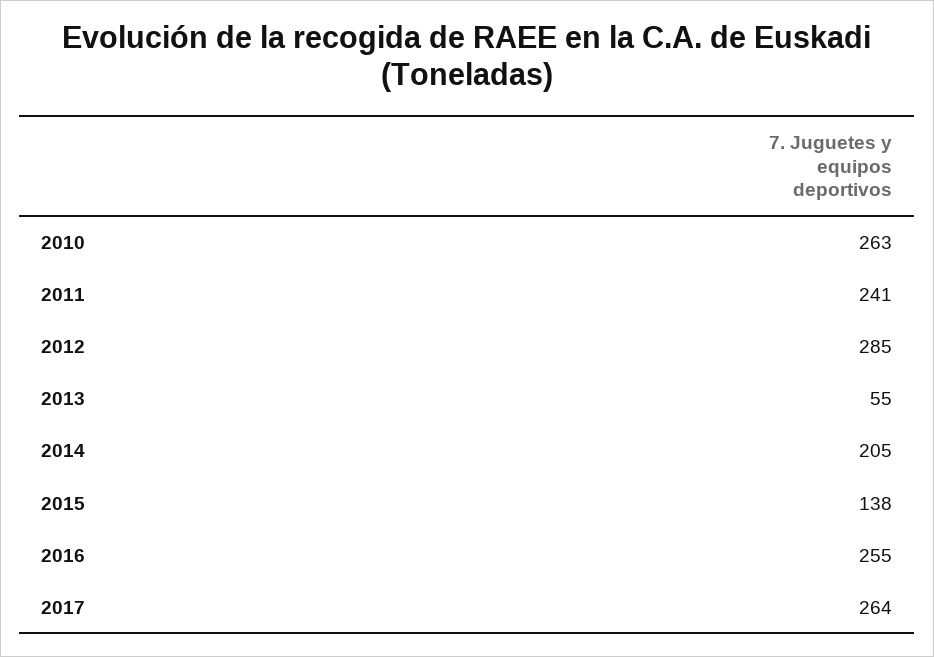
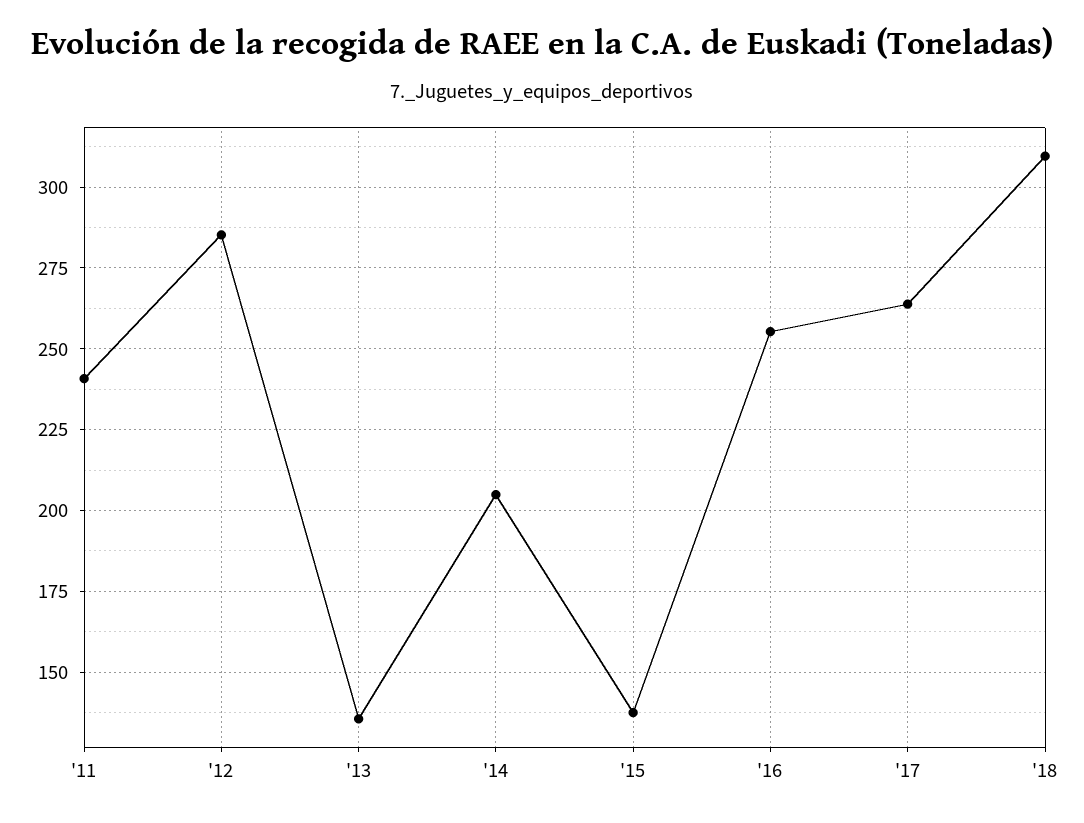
2010: 263 -> none
2013: 55 -> 135
'18: none -> 310

